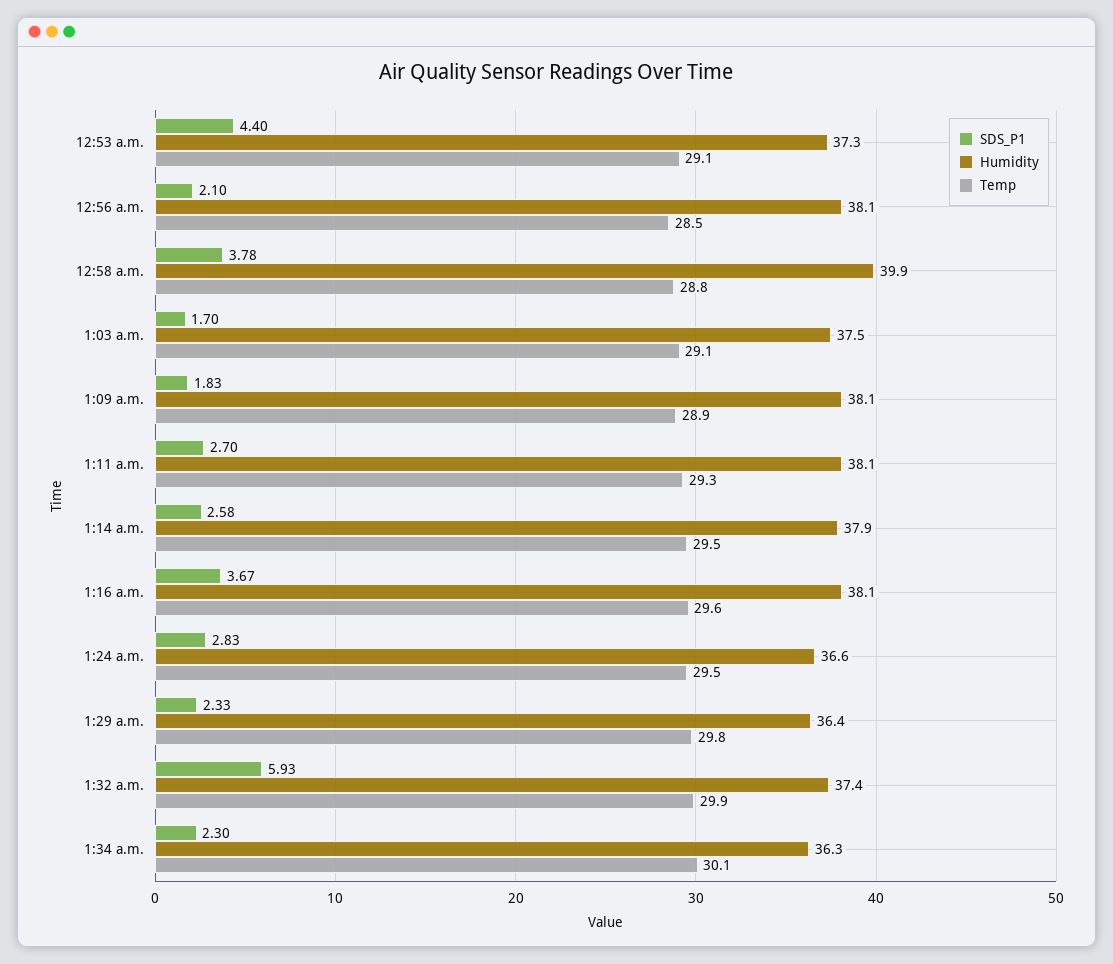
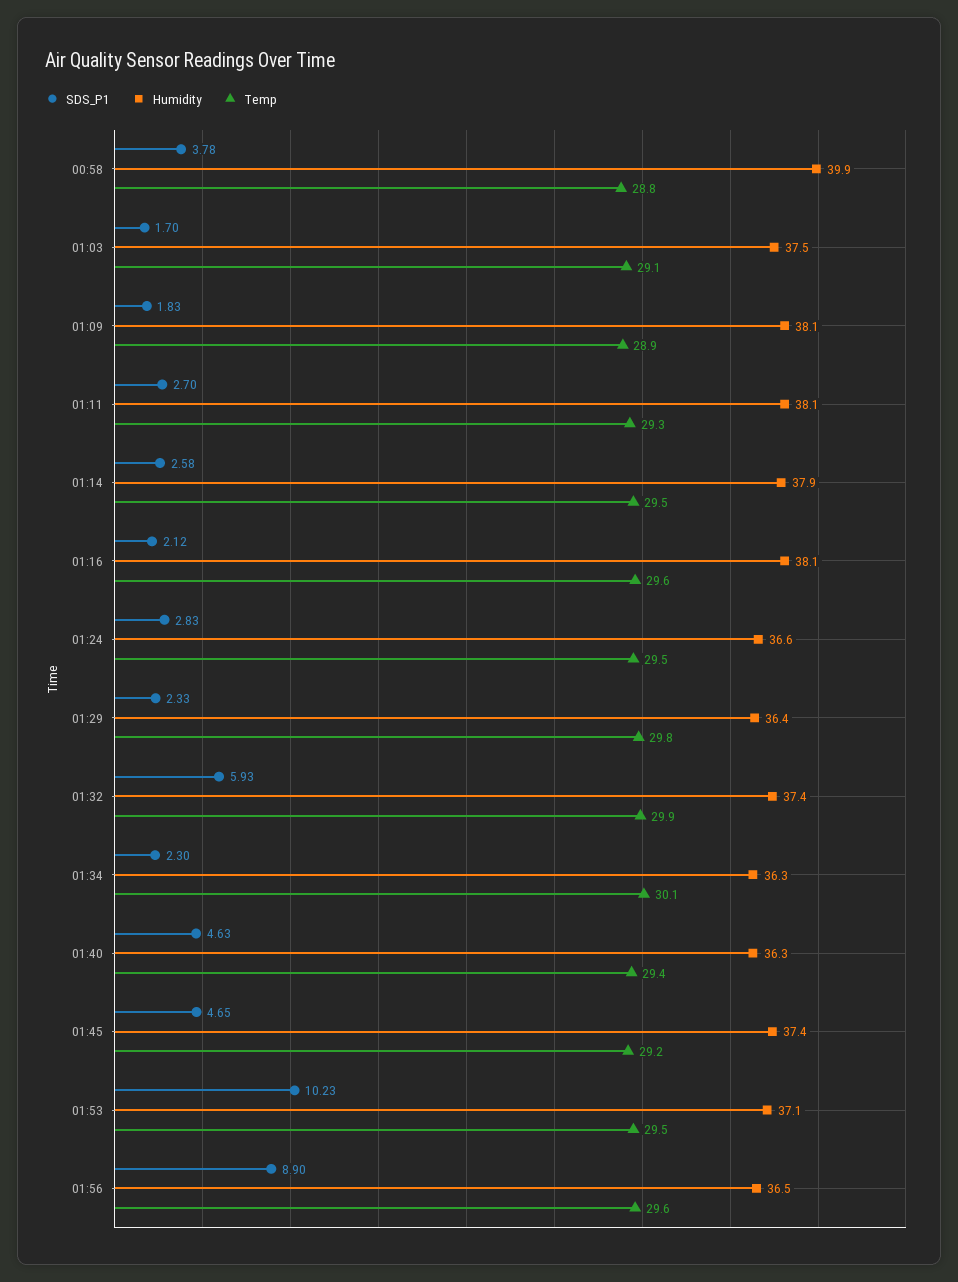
SDS_P1, 12:53 a.m.: 4.4 -> none
Humidity, 12:53 a.m.: 37.3 -> none
Temp, 12:53 a.m.: 29.1 -> none
SDS_P1, 12:56 a.m.: 2.1 -> none
Humidity, 12:56 a.m.: 38.1 -> none
Temp, 12:56 a.m.: 28.5 -> none
SDS_P1, 1:16 a.m.: 3.67 -> 2.12
SDS_P1, 01:40: none -> 4.63
Humidity, 01:40: none -> 36.3
Temp, 01:40: none -> 29.4
SDS_P1, 01:45: none -> 4.65
Humidity, 01:45: none -> 37.4
Temp, 01:45: none -> 29.2
SDS_P1, 01:53: none -> 10.23
Humidity, 01:53: none -> 37.1
Temp, 01:53: none -> 29.5
SDS_P1, 01:56: none -> 8.9
Humidity, 01:56: none -> 36.5
Temp, 01:56: none -> 29.6

